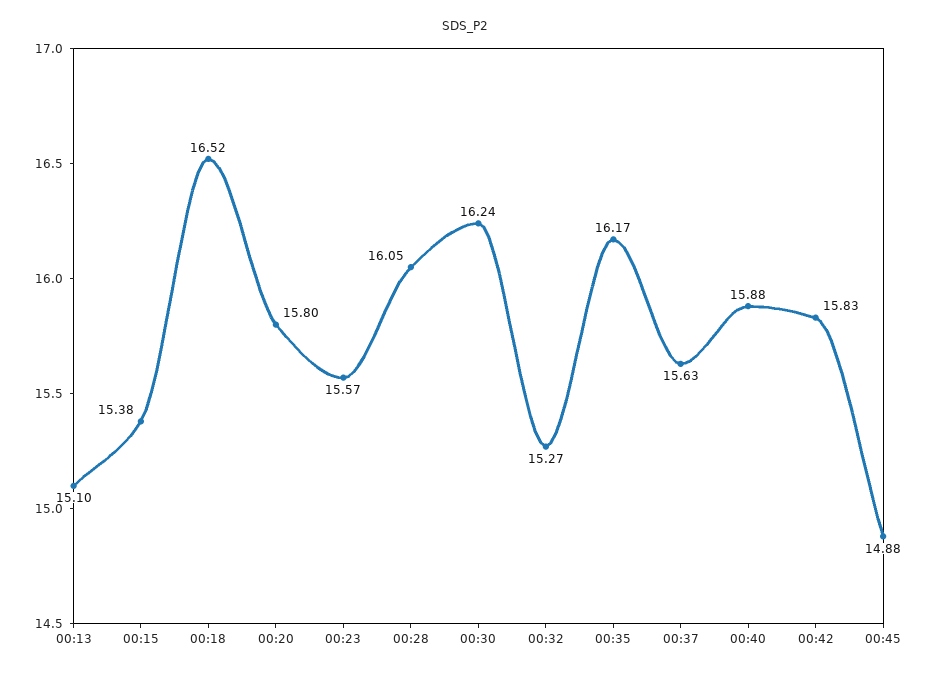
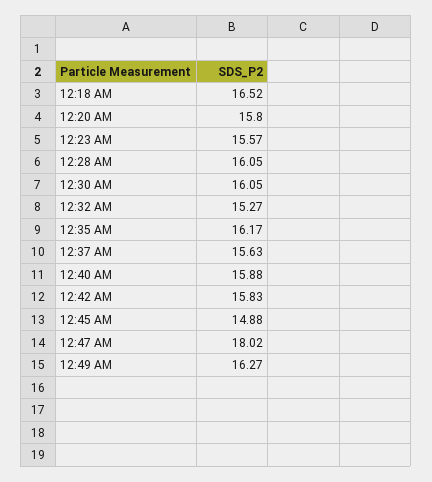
00:13: 15.1 -> none
00:15: 15.38 -> none
00:30: 16.24 -> 16.05
12:47 AM: none -> 18.02
12:49 AM: none -> 16.27

